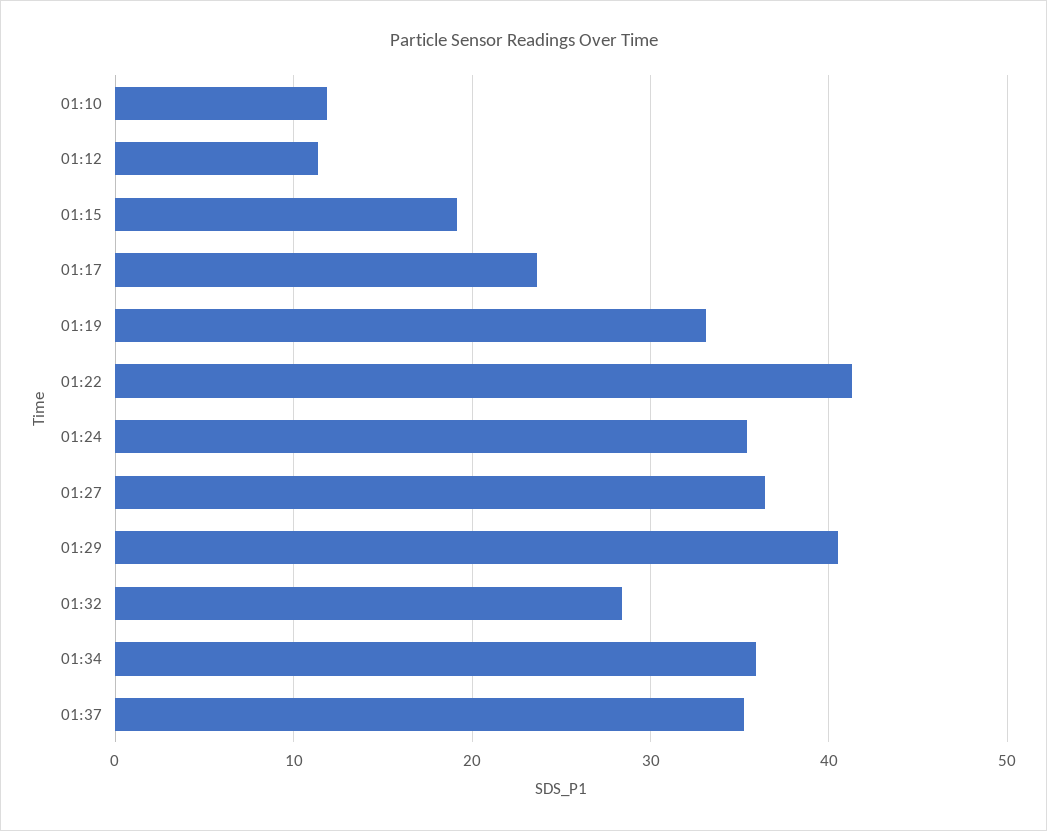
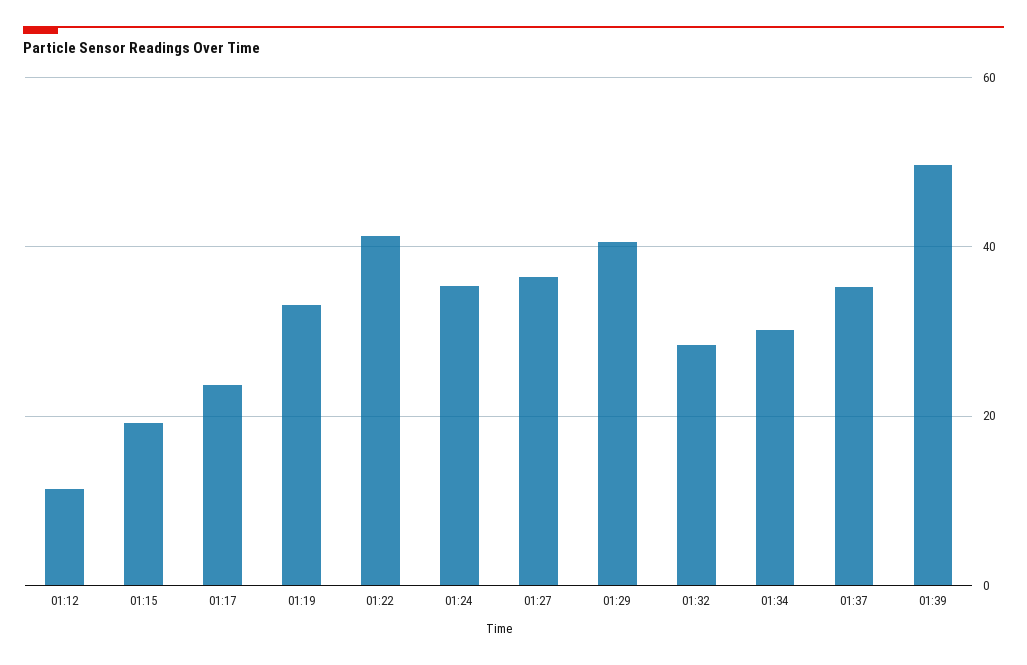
01:10: 12 -> none
01:34: 36 -> 30
01:39: none -> 50

